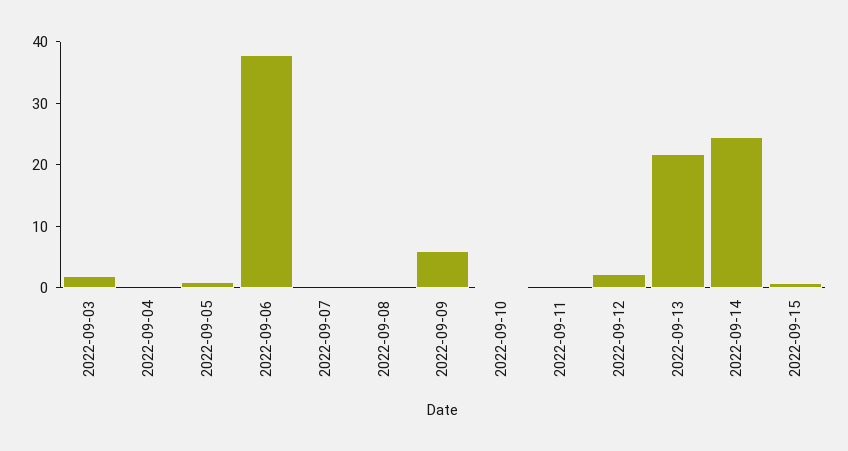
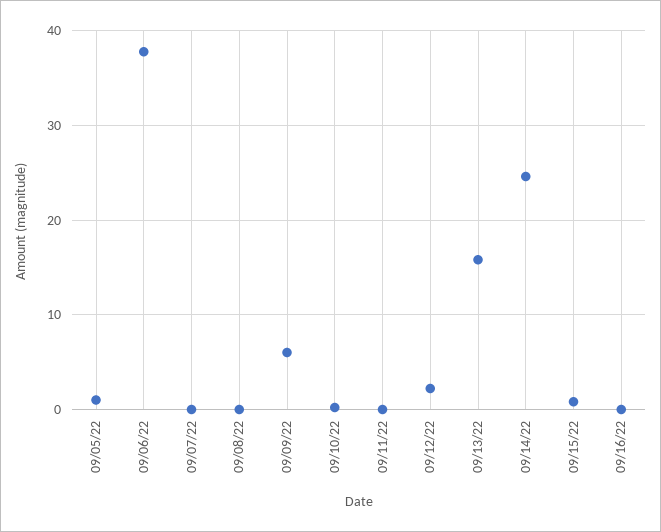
2022-09-03: 2 -> none
2022-09-04: 0 -> none
2022-09-13: 22 -> 16
09/16/22: none -> 0

